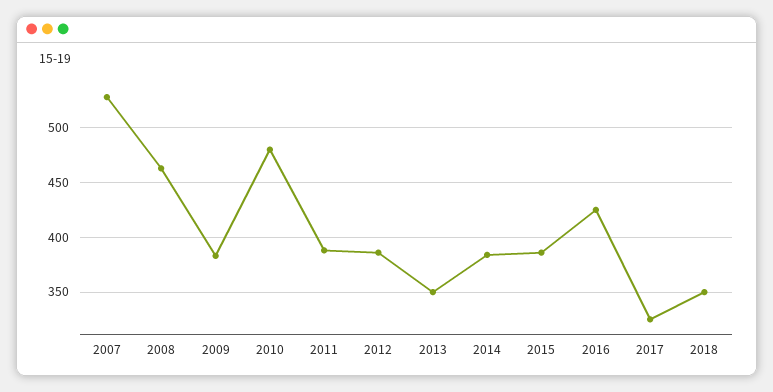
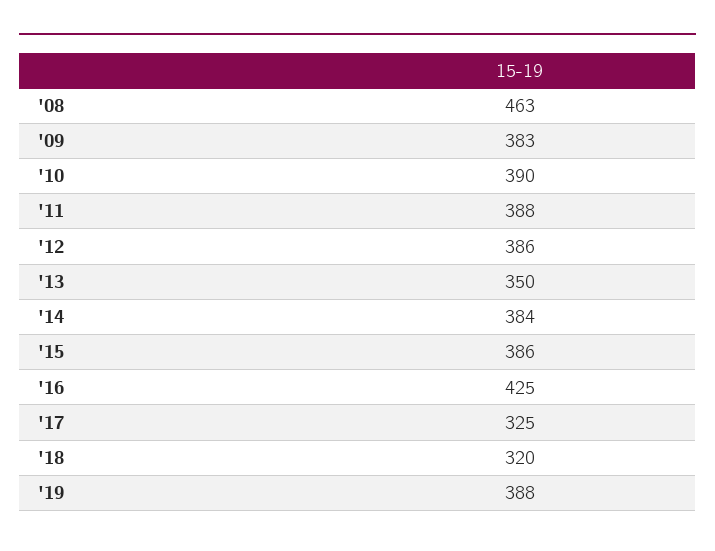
2007: 530 -> none
2010: 480 -> 390
2018: 350 -> 320
'19: none -> 388

